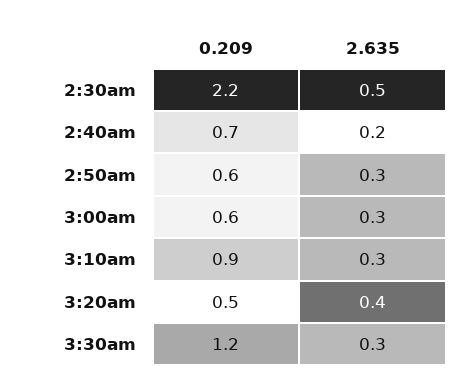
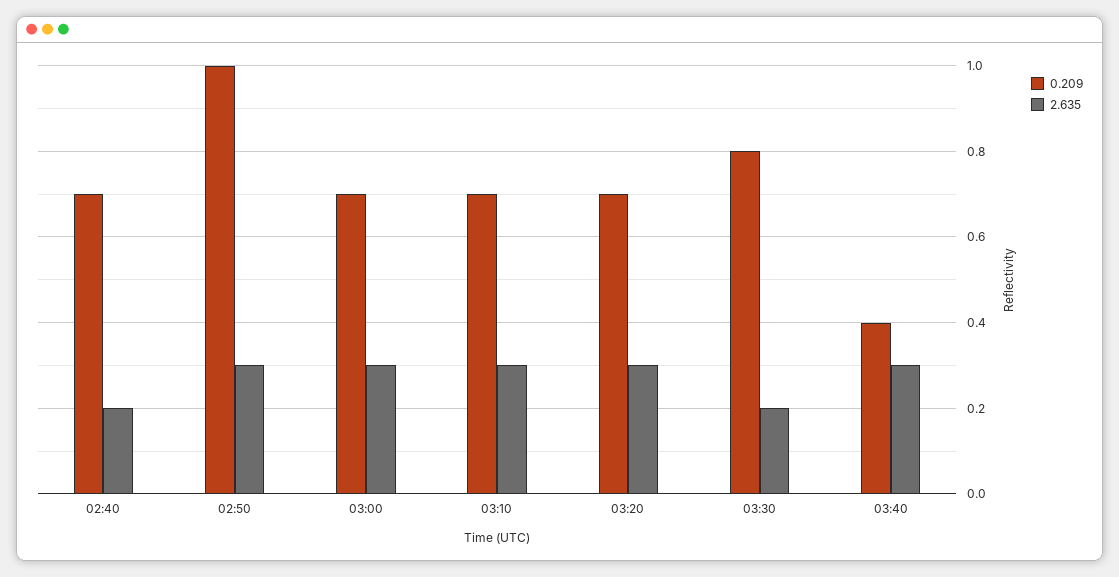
0.209, 2:30am: 2.2 -> none
2.635, 2:30am: 0.5 -> none
0.209, 2:50am: 0.6 -> 1
0.209, 3:00am: 0.6 -> 0.7
0.209, 3:10am: 0.9 -> 0.7
0.209, 3:20am: 0.5 -> 0.7
2.635, 3:20am: 0.4 -> 0.3
0.209, 3:30am: 1.2 -> 0.8
2.635, 3:30am: 0.3 -> 0.2
0.209, 03:40: none -> 0.4
2.635, 03:40: none -> 0.3

